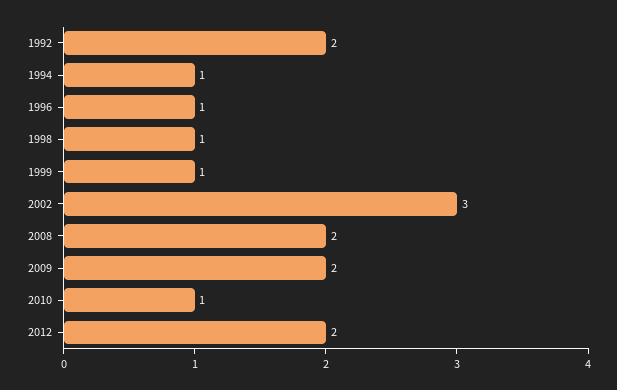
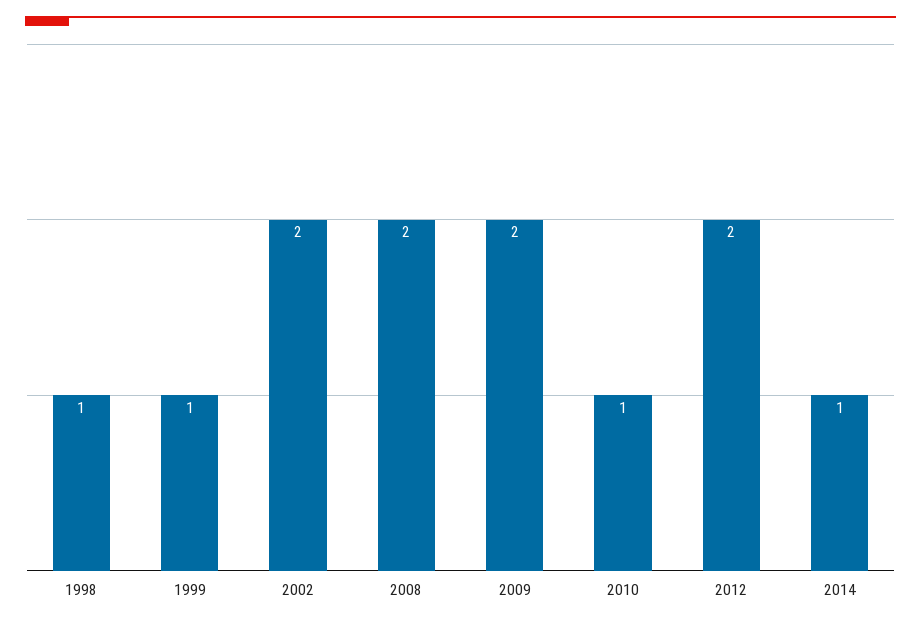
1992: 2 -> none
1994: 1 -> none
1996: 1 -> none
2002: 3 -> 2
2014: none -> 1

